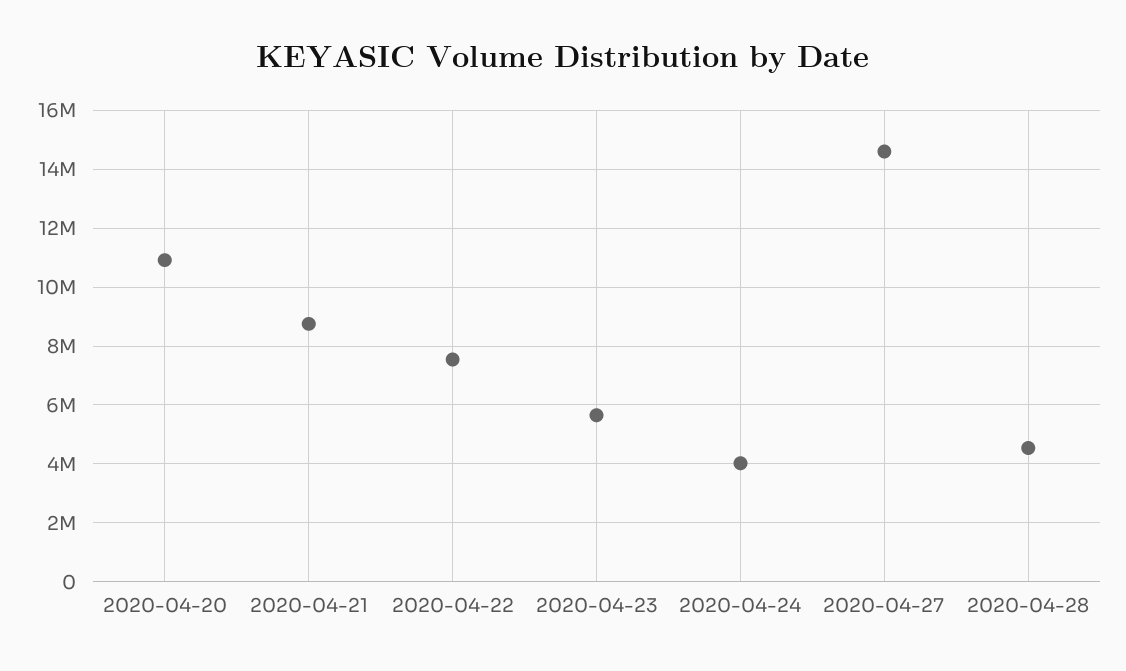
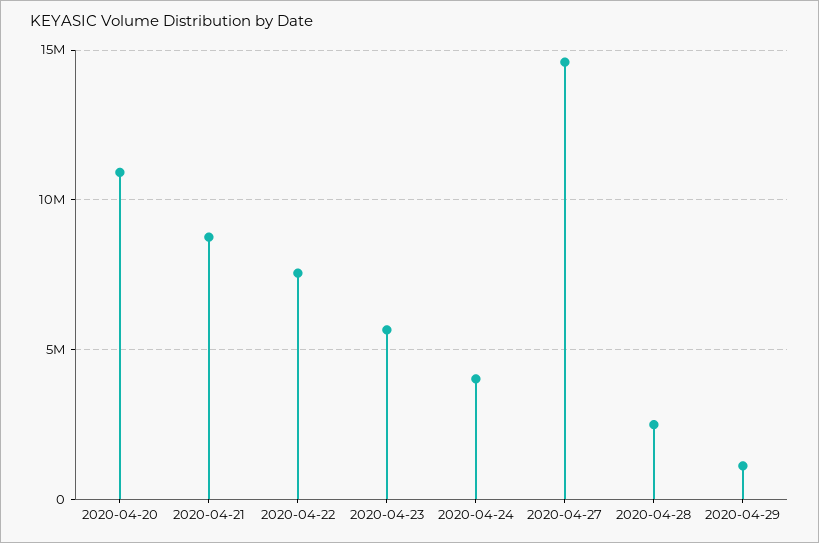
2020-04-28: 4500000 -> 2500000
2020-04-29: none -> 1000000

